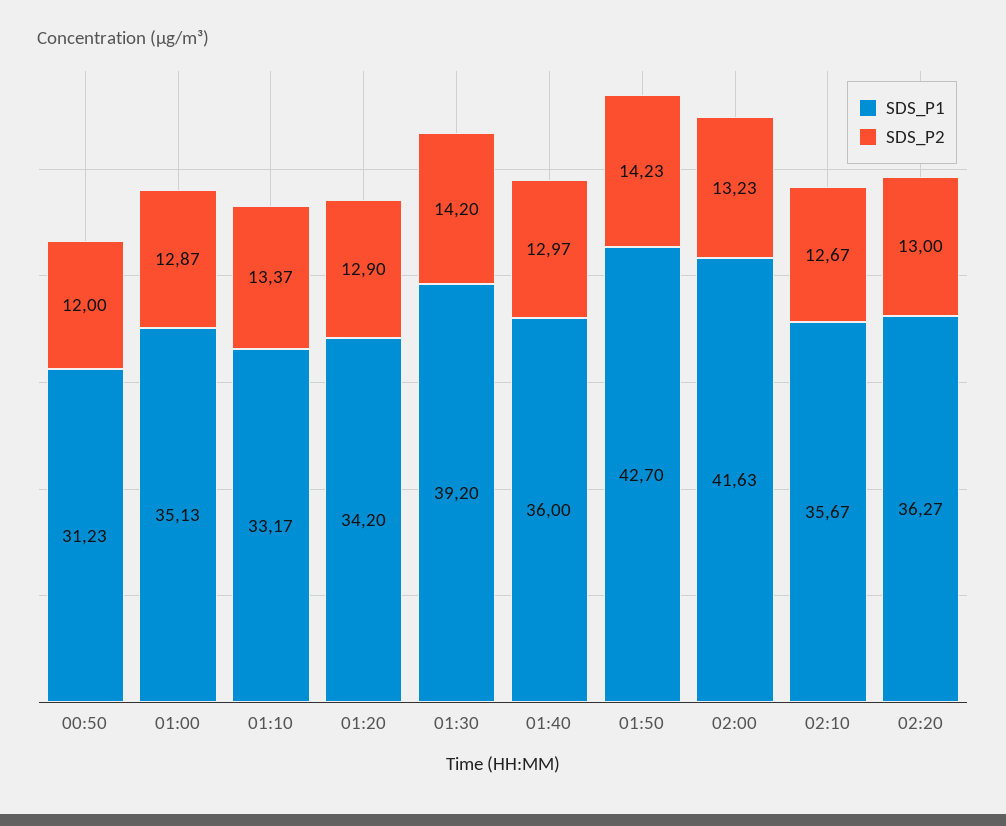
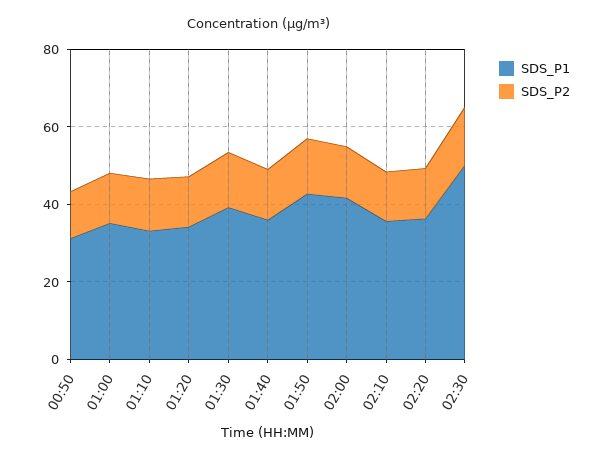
SDS_P1, 02:30: none -> 50
SDS_P2, 02:30: none -> 15

